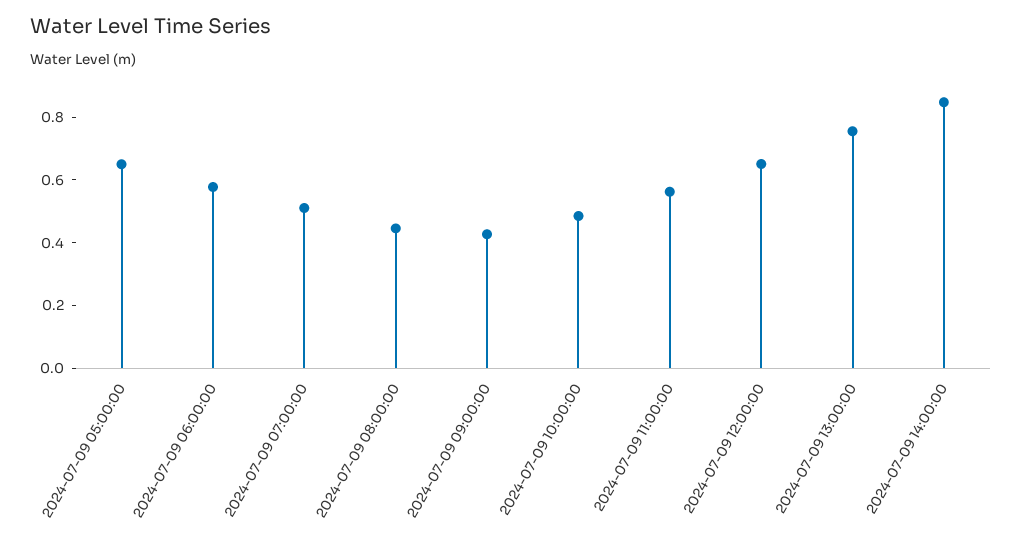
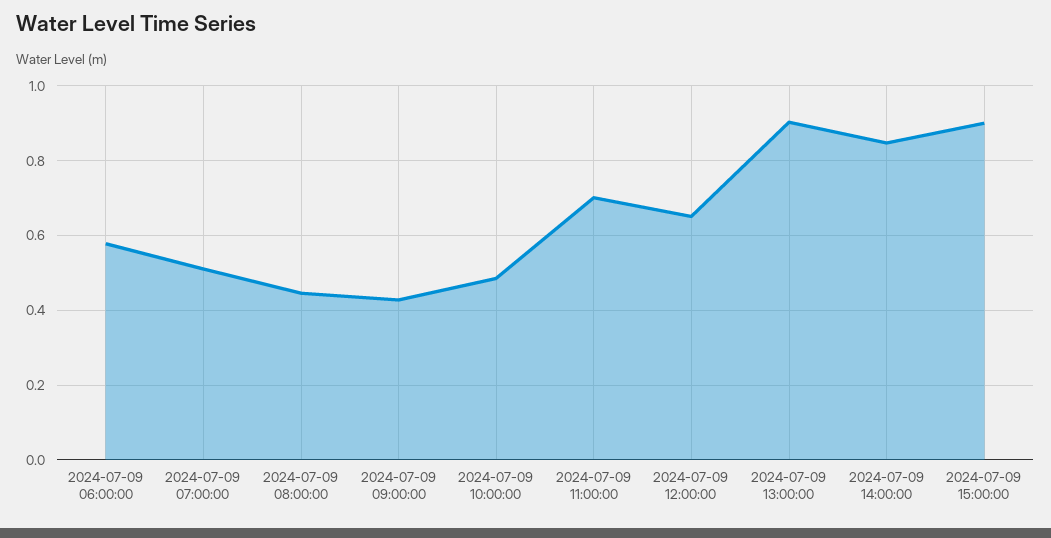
2024-07-09 05:00:00: 0.65 -> none
2024-07-09 11:00:00: 0.55 -> 0.7
2024-07-09 13:00:00: 0.75 -> 0.9
2024-07-09 15:00:00: none -> 0.9

